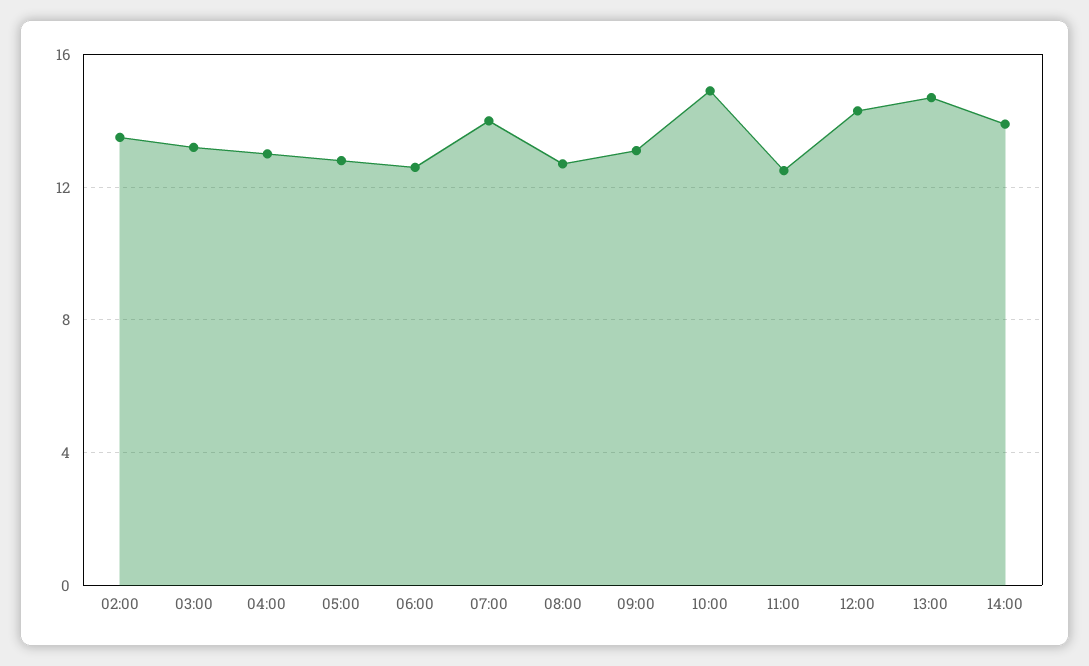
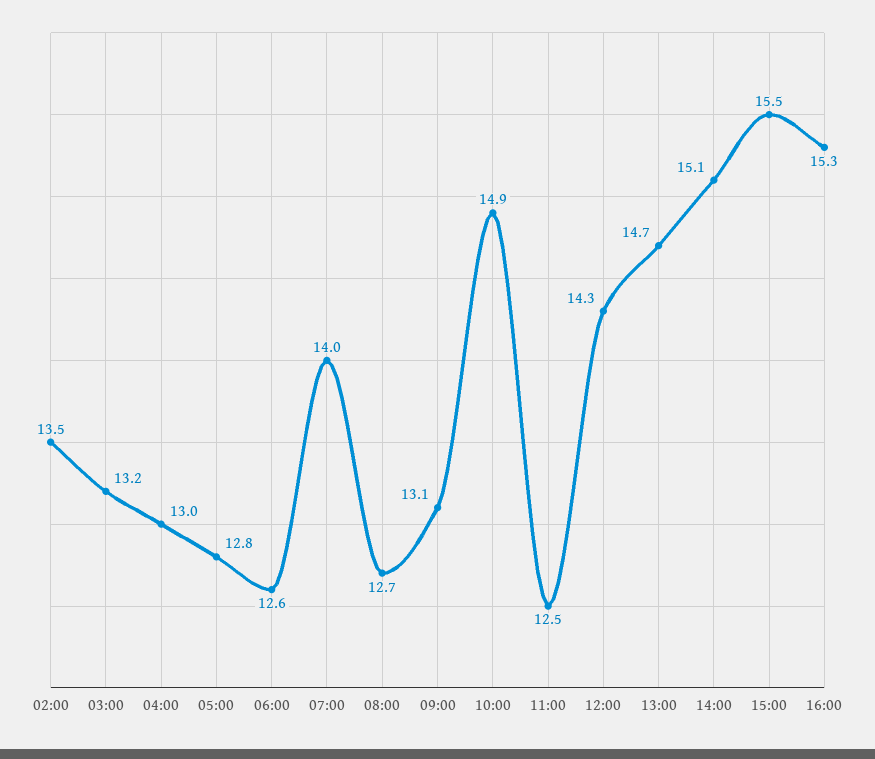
14:00: 14 -> 15.1
15:00: none -> 15.5
16:00: none -> 15.3

